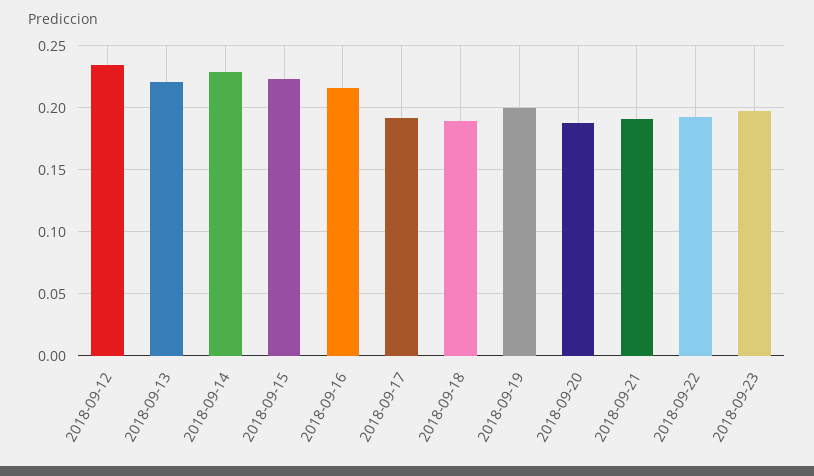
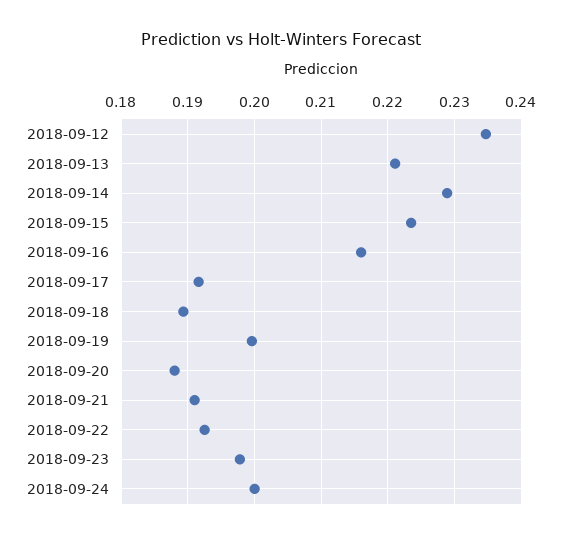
2018-09-24: none -> 0.2

